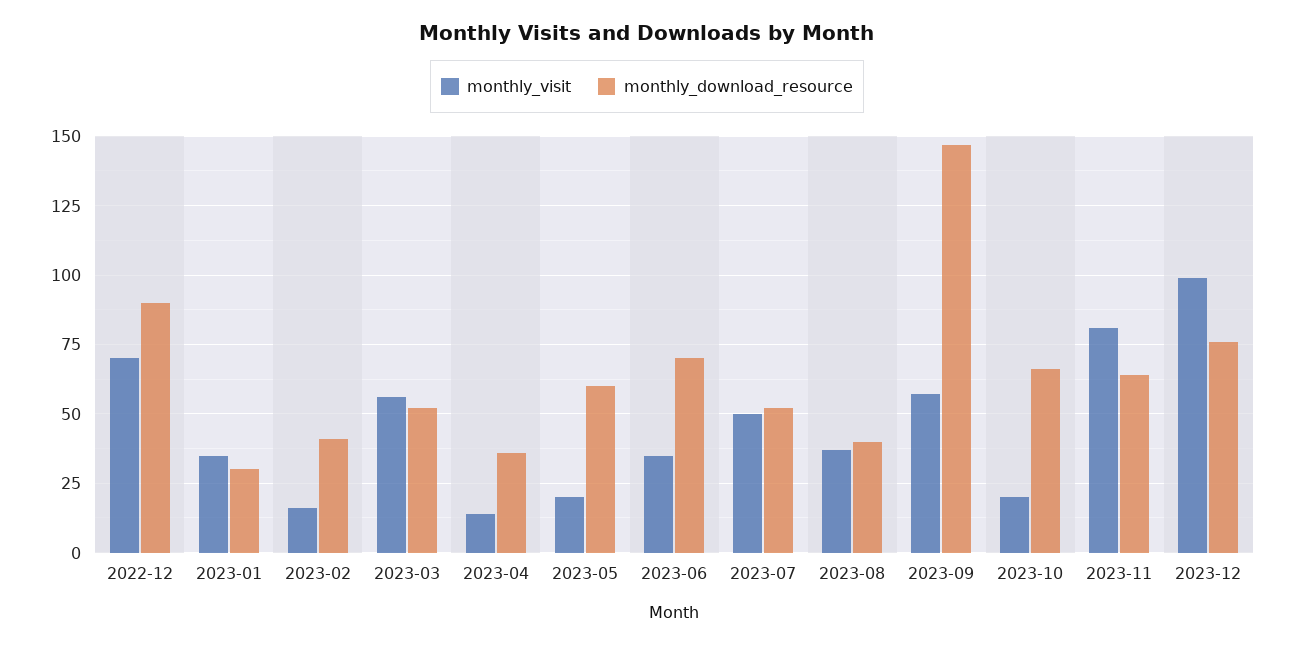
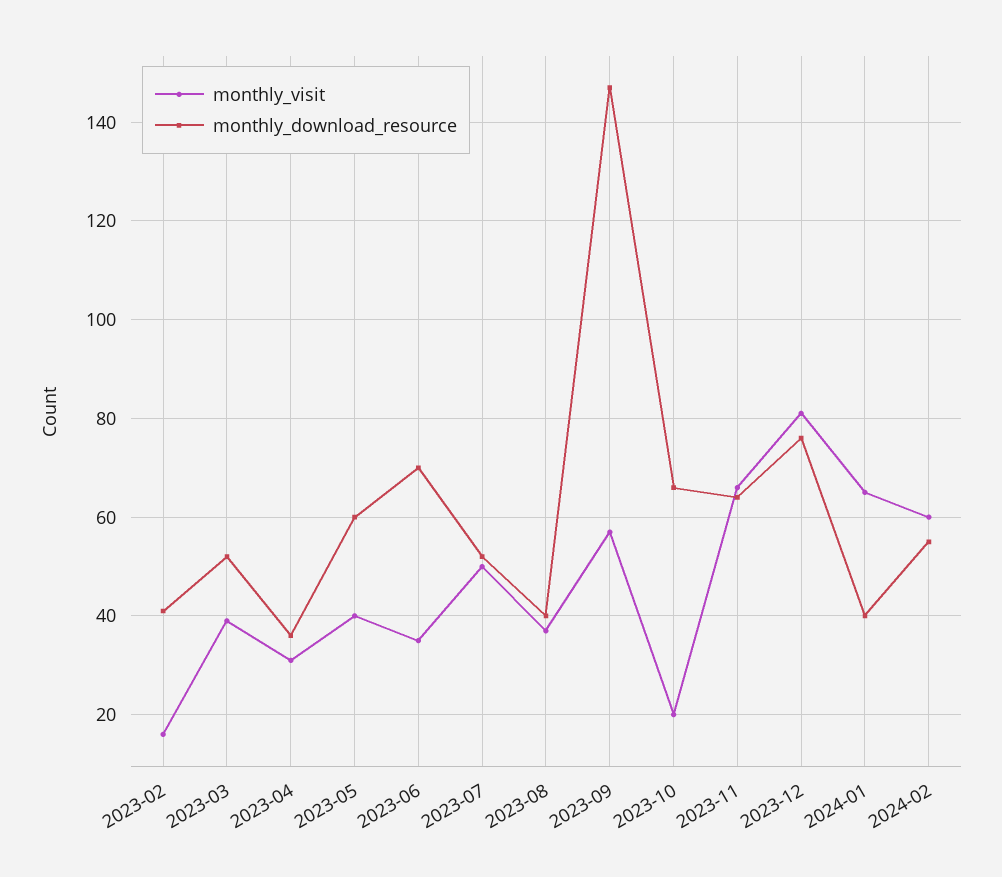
monthly_visit, 2022-12: 70 -> none
monthly_download_resource, 2022-12: 90 -> none
monthly_visit, 2023-01: 35 -> none
monthly_download_resource, 2023-01: 30 -> none
monthly_visit, 2023-03: 55 -> 40
monthly_visit, 2023-04: 15 -> 30
monthly_visit, 2023-05: 20 -> 40
monthly_visit, 2023-11: 80 -> 65
monthly_visit, 2023-12: 100 -> 80
monthly_visit, 2024-01: none -> 65
monthly_download_resource, 2024-01: none -> 40
monthly_visit, 2024-02: none -> 60
monthly_download_resource, 2024-02: none -> 55

